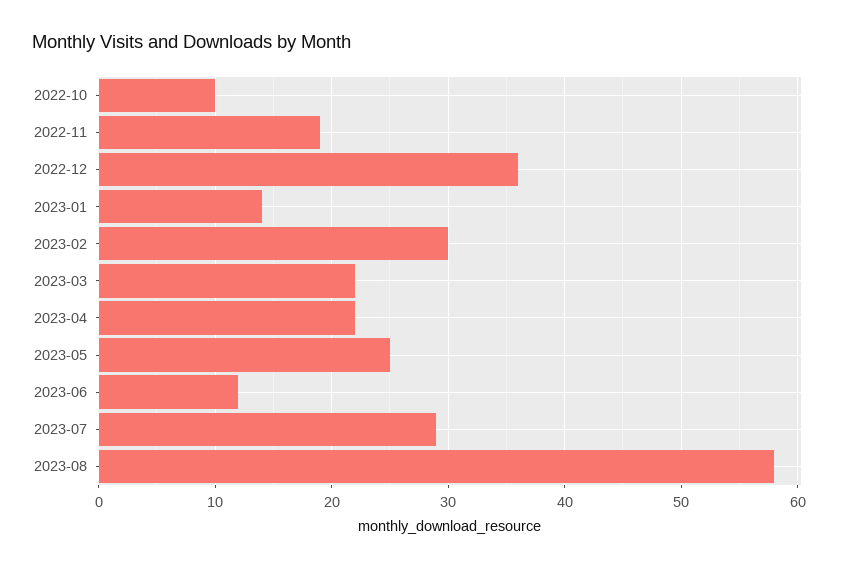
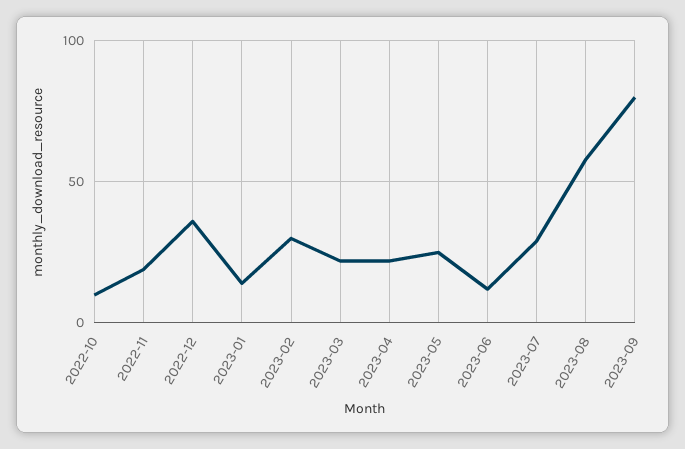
2023-09: none -> 80

